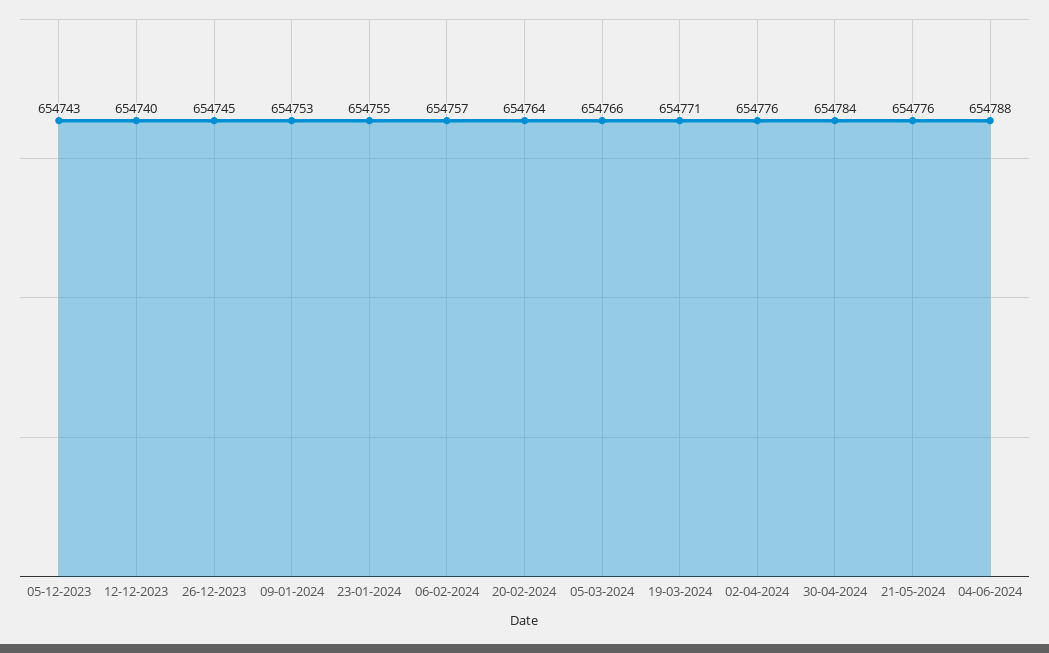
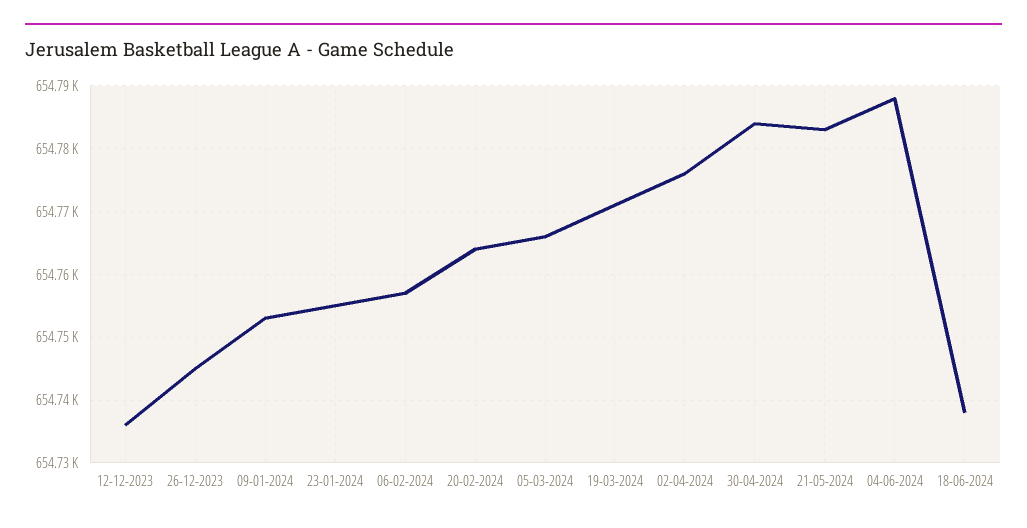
05-12-2023: 654743 -> none
12-12-2023: 654740 -> 654736
21-05-2024: 654776 -> 654783
18-06-2024: none -> 654738

